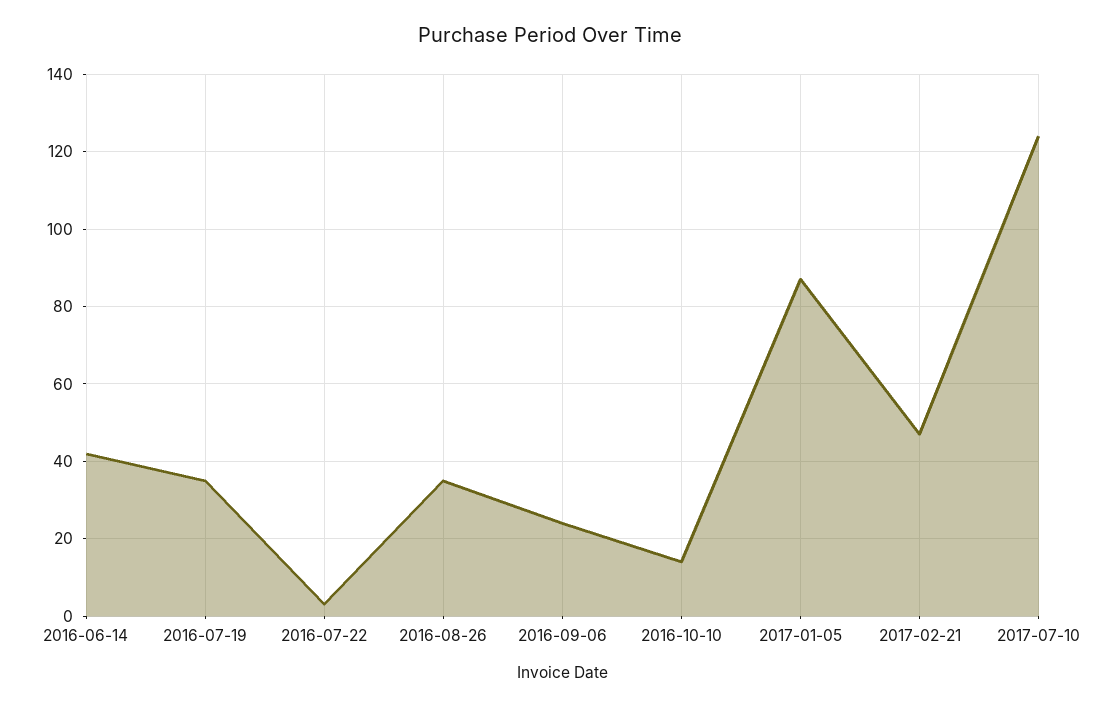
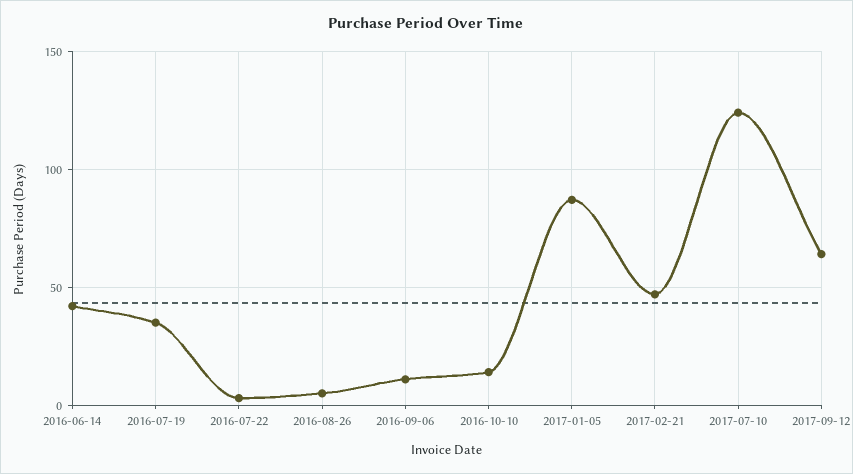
2016-08-26: 35 -> 5
2016-09-06: 25 -> 10
2017-09-12: none -> 65

